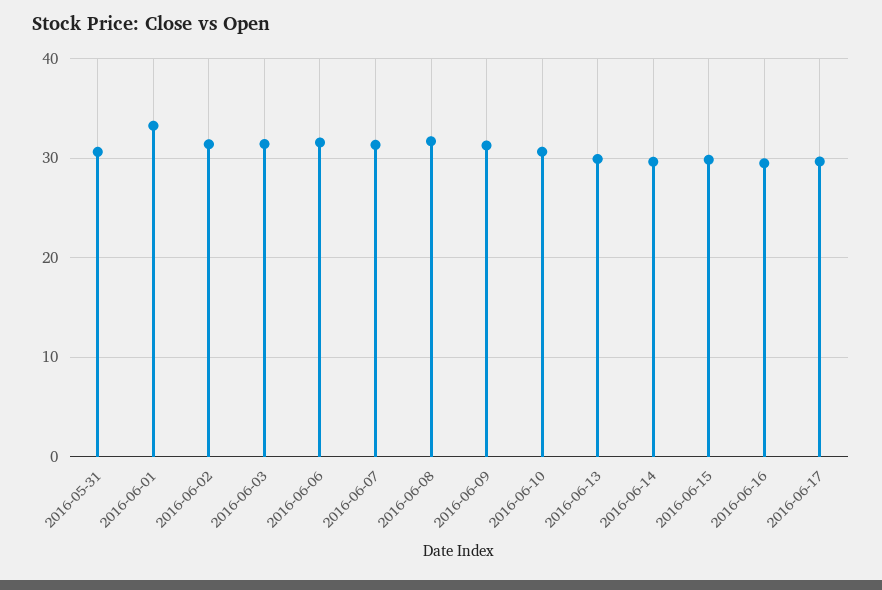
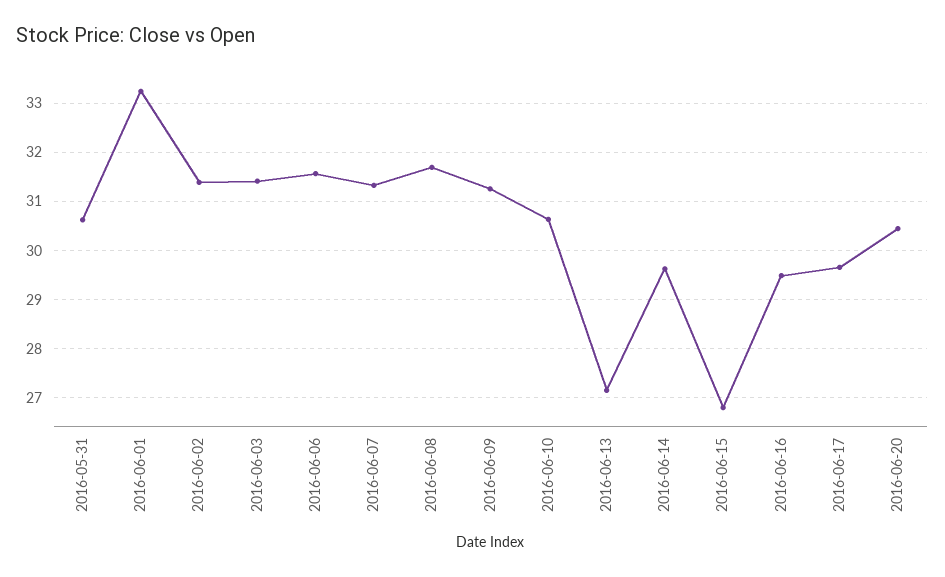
2016-06-13: 30 -> 27.2
2016-06-15: 30 -> 26.8
2016-06-20: none -> 30.4

